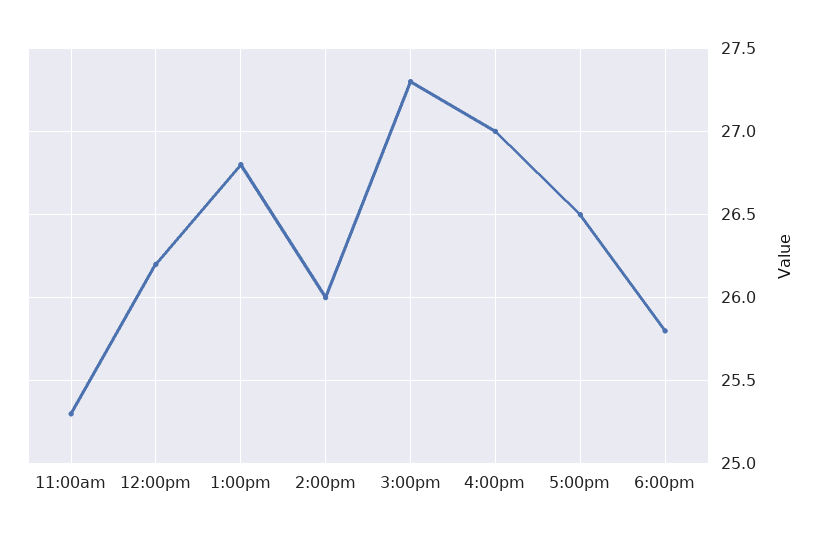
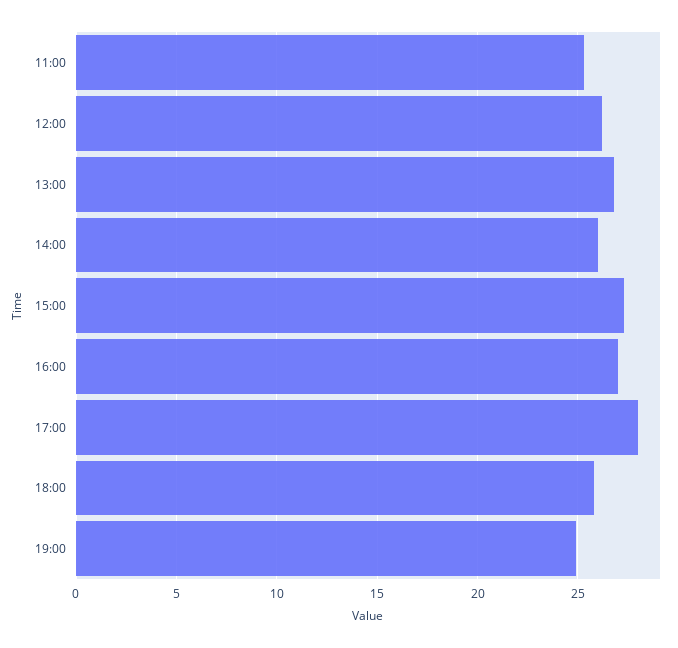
5:00pm: 26.5 -> 28
19:00: none -> 25

